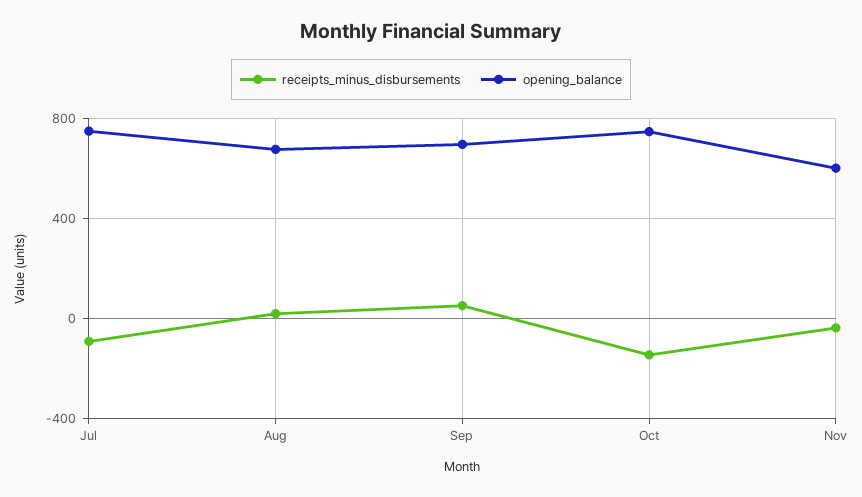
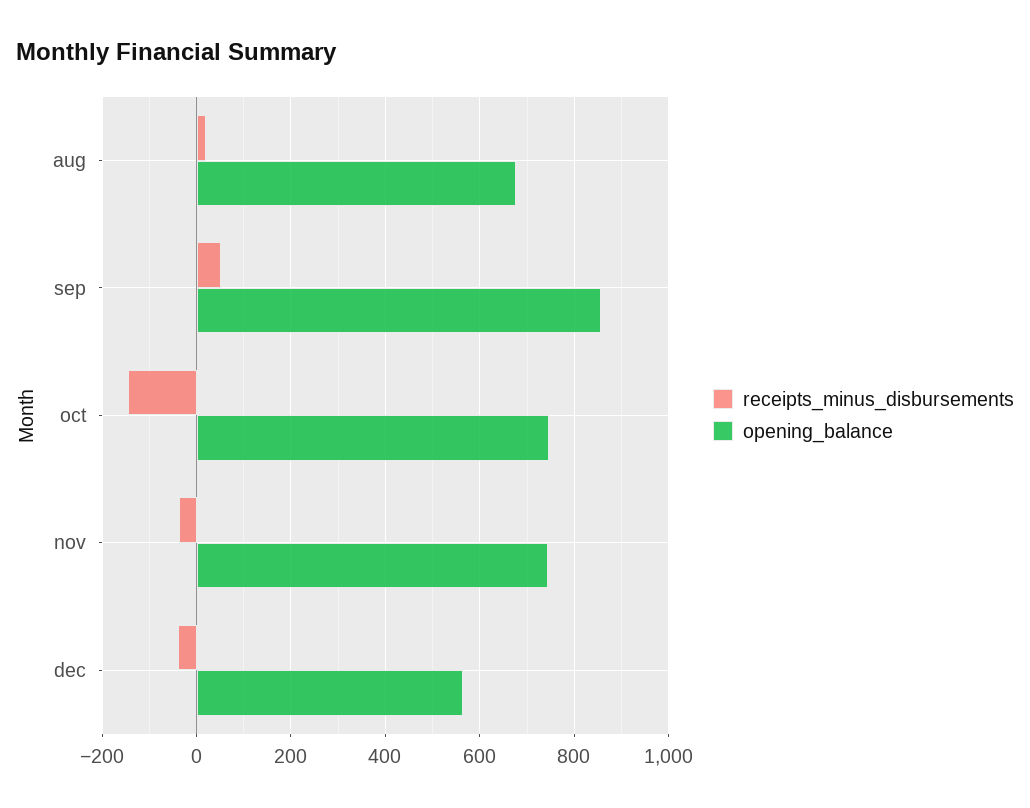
receipts_minus_disbursements, Jul: -100 -> none
opening_balance, Jul: 750 -> none
opening_balance, Sep: 700 -> 860
opening_balance, Nov: 600 -> 740
receipts_minus_disbursements, dec: none -> -40
opening_balance, dec: none -> 560

